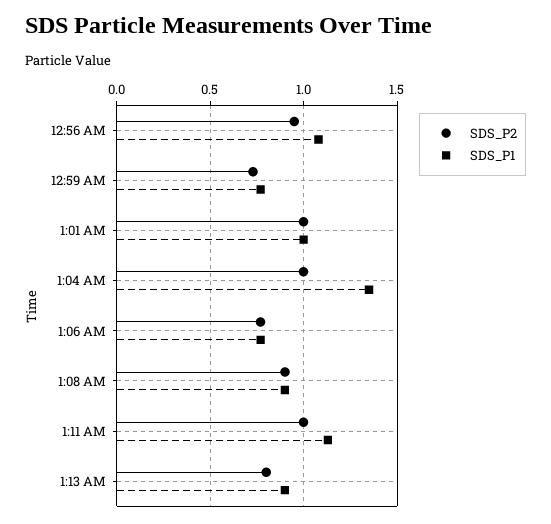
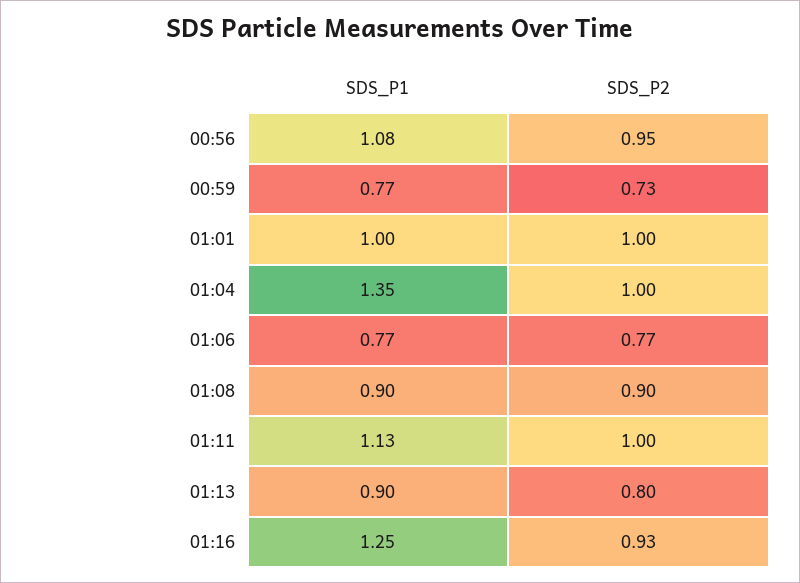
SDS_P1, 01:16: none -> 1.25
SDS_P2, 01:16: none -> 0.93

